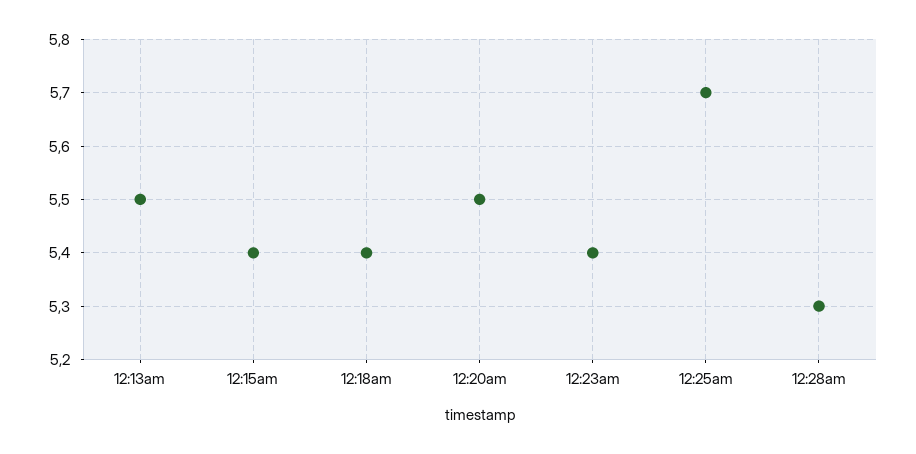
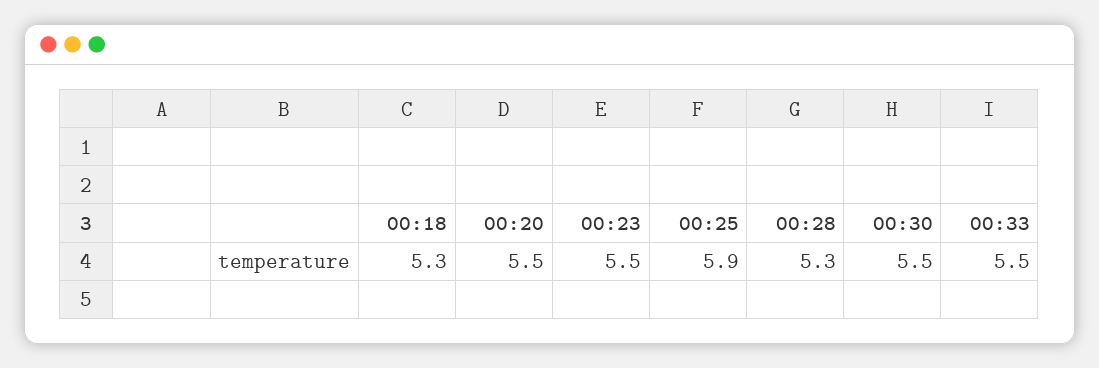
12:13am: 5.5 -> none
12:15am: 5.4 -> none
12:18am: 5.4 -> 5.3
12:23am: 5.4 -> 5.5
12:25am: 5.7 -> 5.9
00:30: none -> 5.5
00:33: none -> 5.5

